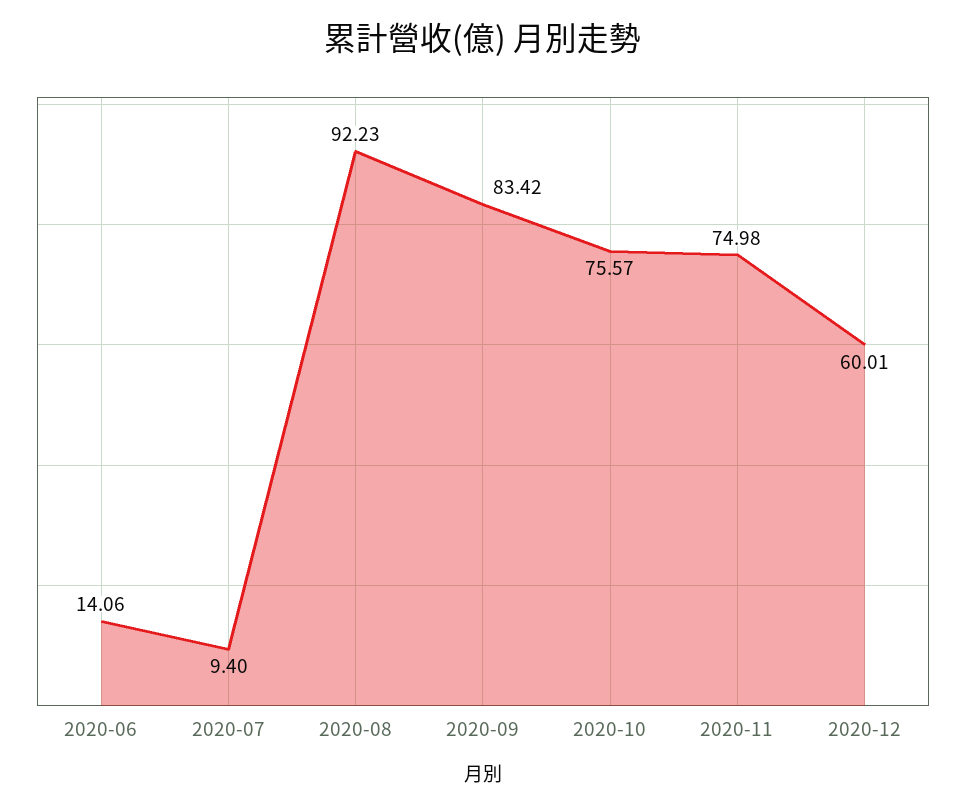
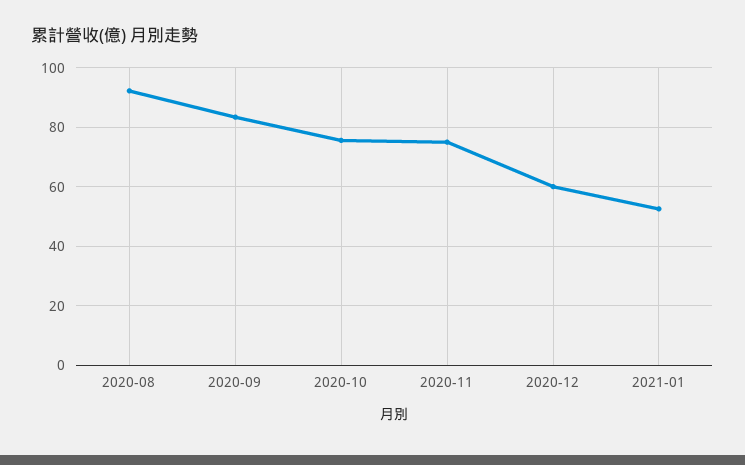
2020-06: 14.06 -> none
2020-07: 9.4 -> none
2021-01: none -> 52.5

